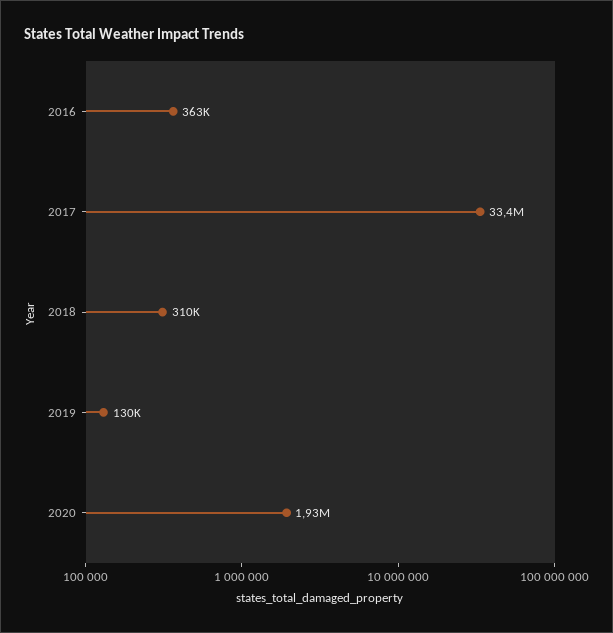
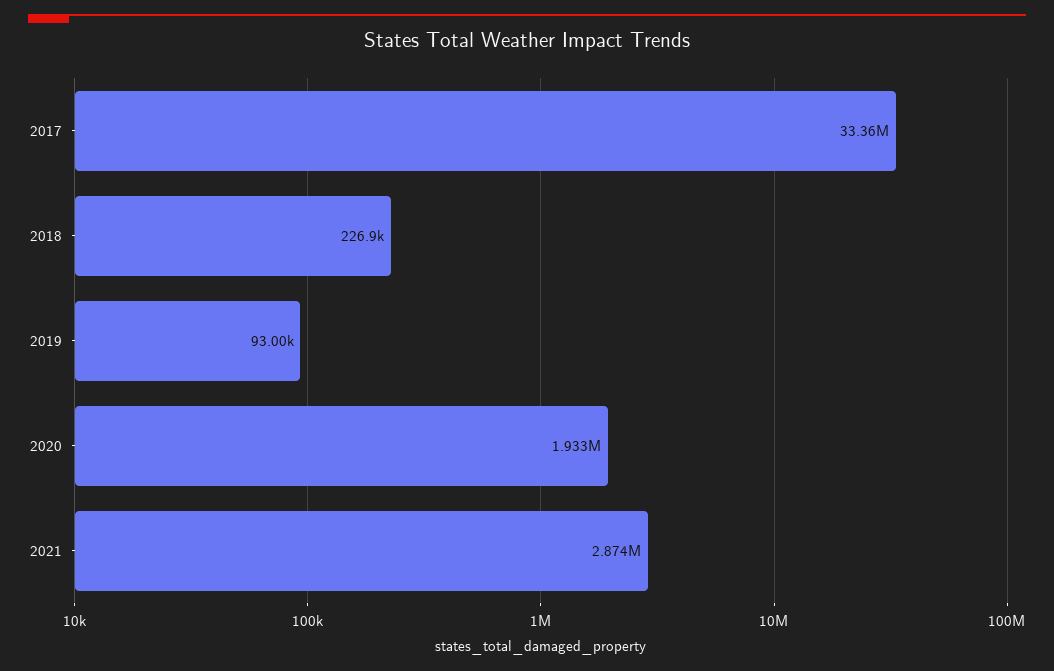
2016: 363000 -> none
2018: 310000 -> 226900
2019: 130000 -> 93000
2021: none -> 2874000

